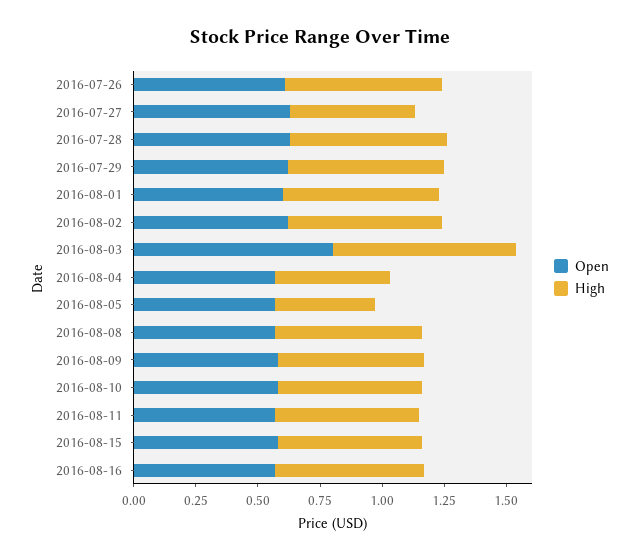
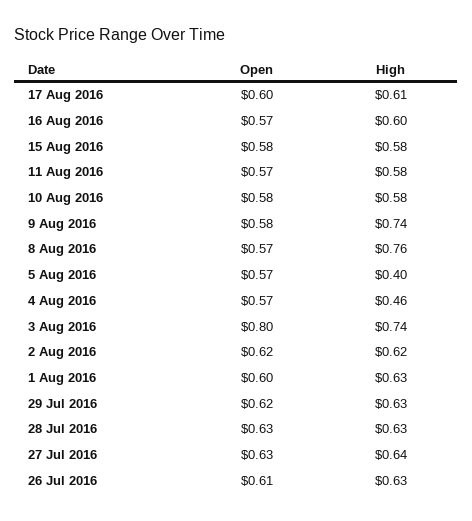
High, 2016-07-27: 0.5 -> 0.64
High, 2016-08-08: 0.6 -> 0.76
High, 2016-08-09: 0.6 -> 0.74
Open, 17 Aug 2016: none -> 0.6
High, 17 Aug 2016: none -> 0.61

